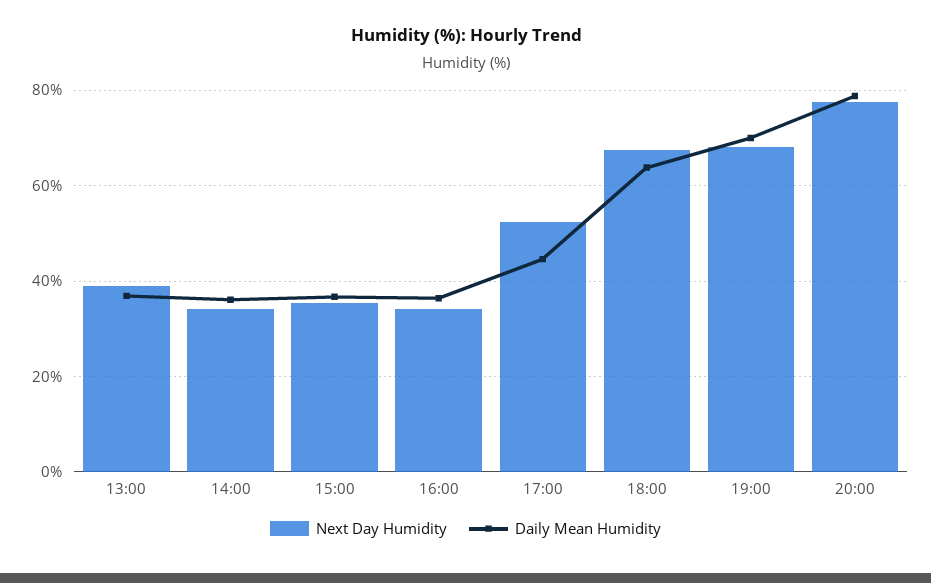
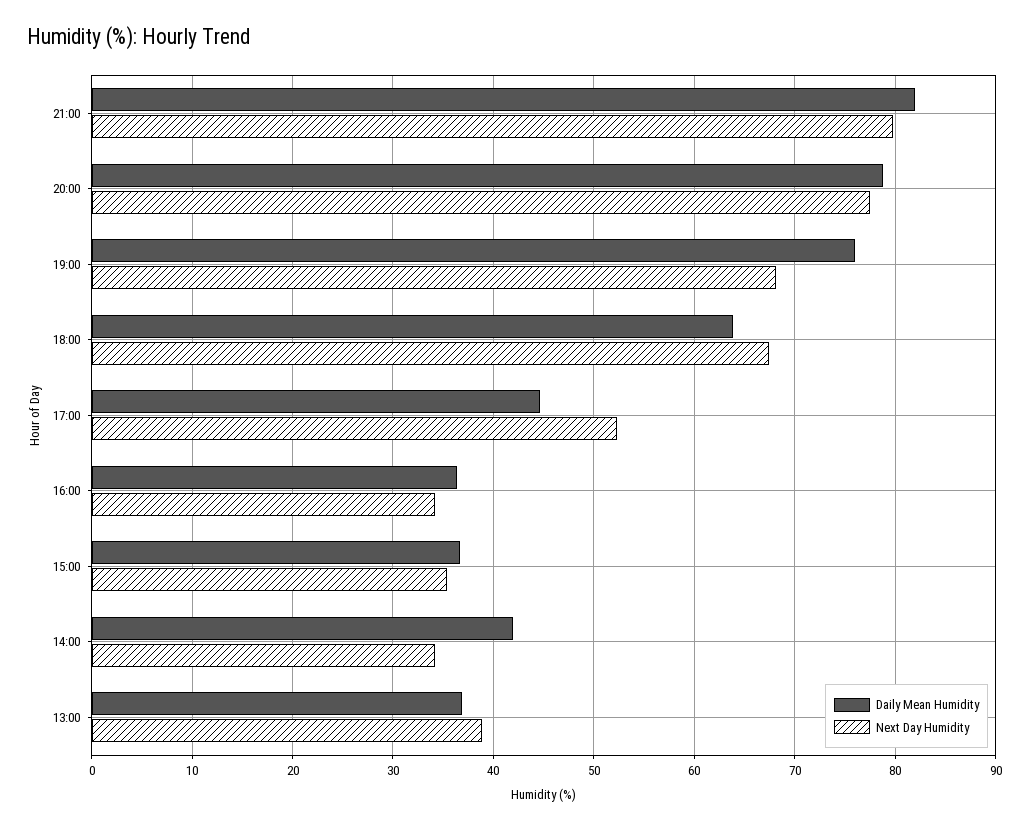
Daily Mean Humidity, 14:00: 36 -> 42
Daily Mean Humidity, 19:00: 70 -> 76
Daily Mean Humidity, 21:00: none -> 82
Next Day Humidity, 21:00: none -> 80

